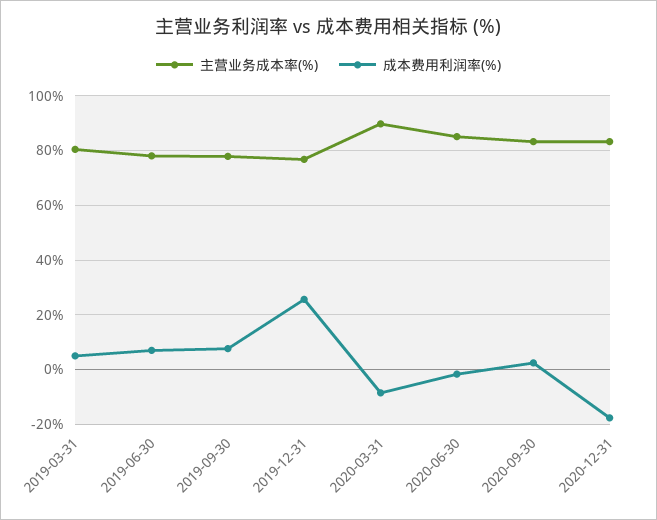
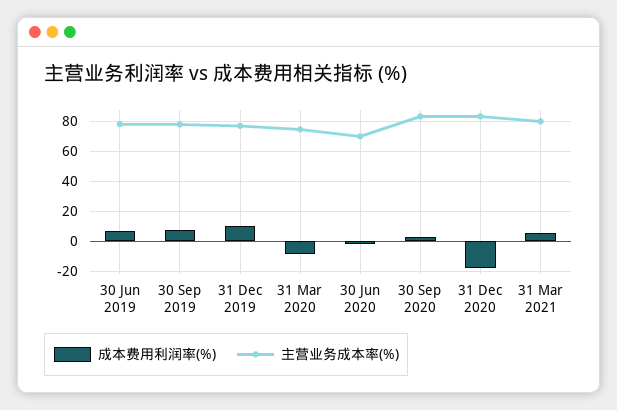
主营业务成本率(%), 2019-03-31: 80 -> none
成本费用利润率(%), 2019-03-31: 5 -> none
成本费用利润率(%), 2019-12-31: 25 -> 10
主营业务成本率(%), 2020-03-31: 90 -> 75
主营业务成本率(%), 2020-06-30: 85 -> 70
成本费用利润率(%), 31 Mar 2021: none -> 5
主营业务成本率(%), 31 Mar 2021: none -> 80

